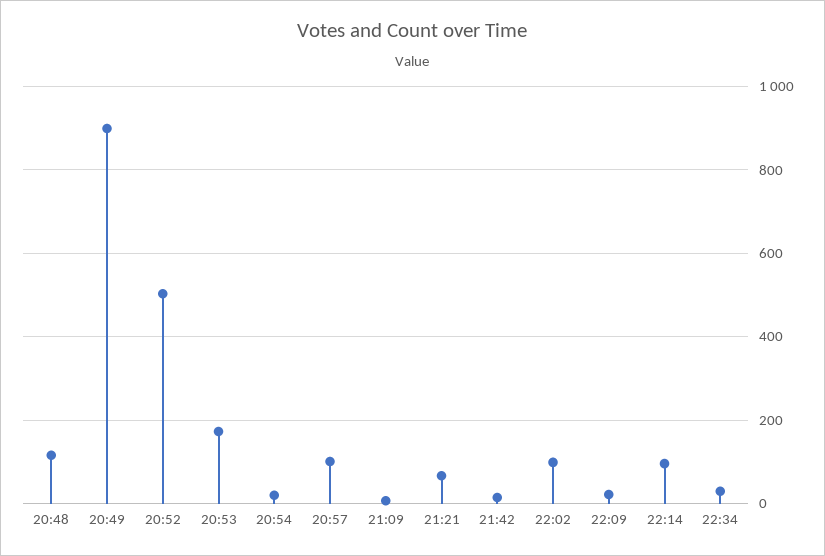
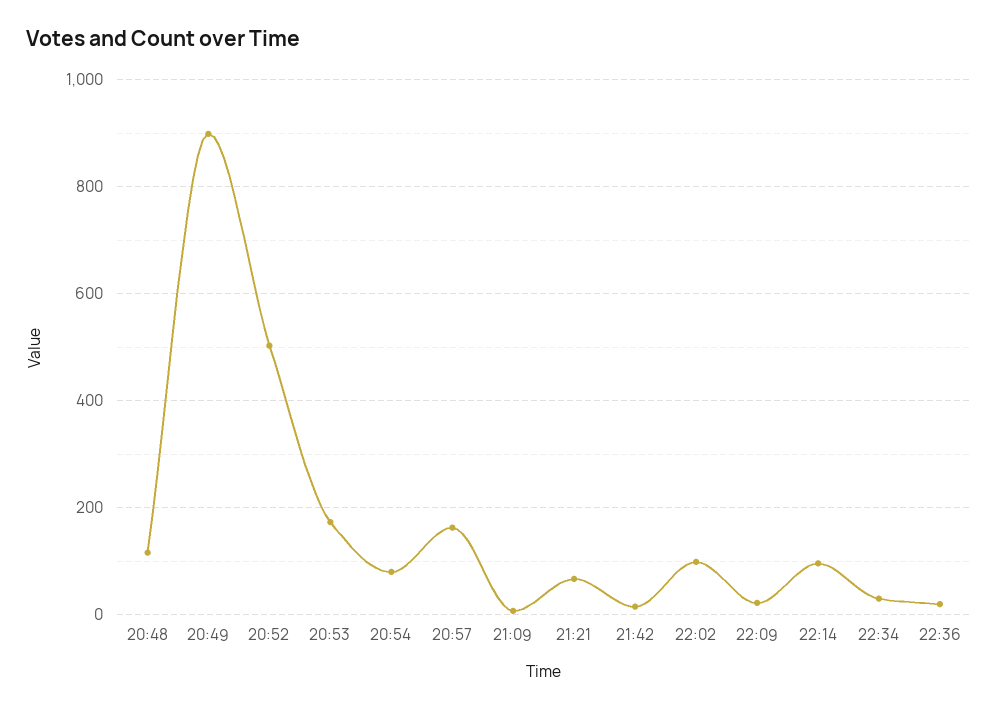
20:54: 20 -> 80
20:57: 100 -> 160
22:36: none -> 20

